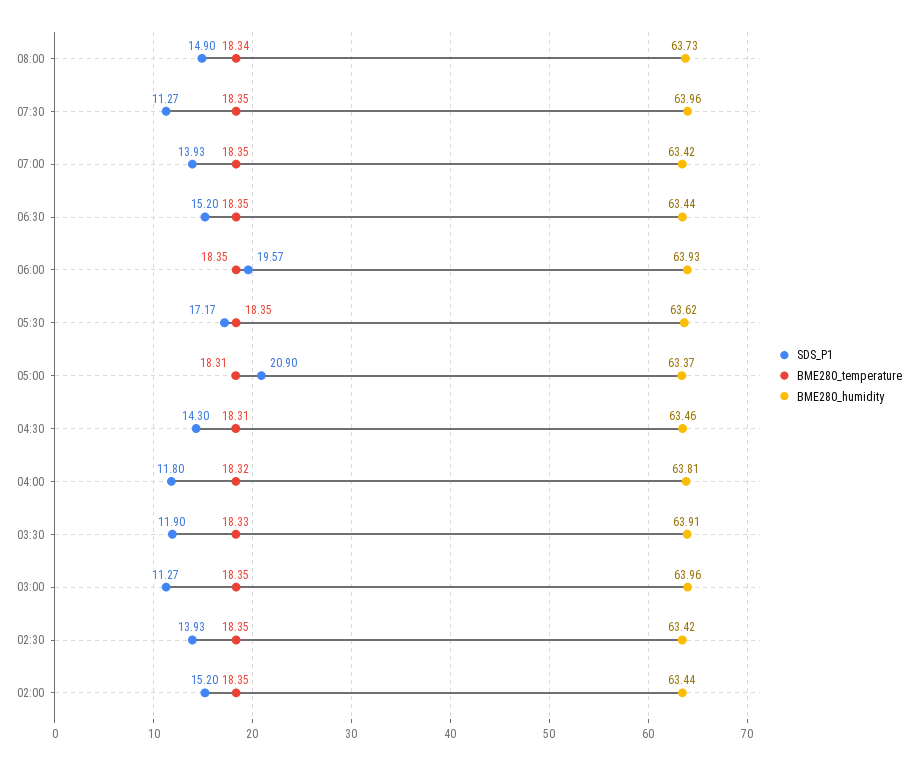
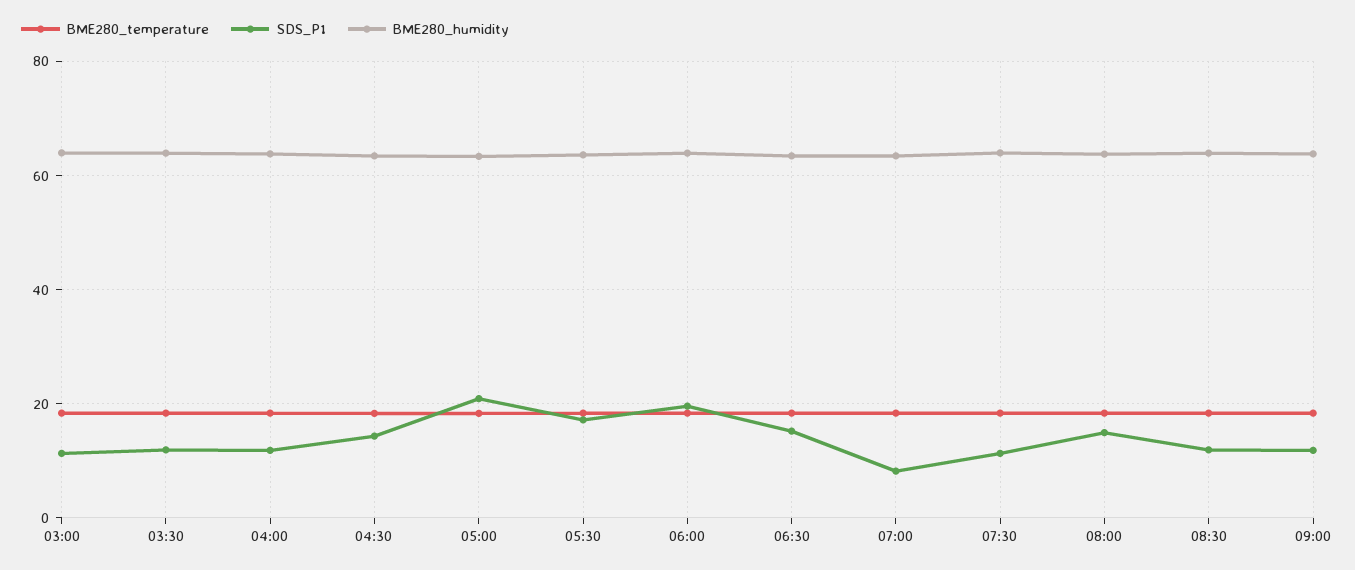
SDS_P1, 07:00: 13.93 -> 8
SDS_P1, 02:30: 13.93 -> none
BME280_temperature, 02:30: 18.35 -> none
BME280_humidity, 02:30: 63.42 -> none
SDS_P1, 02:00: 15.2 -> none
BME280_temperature, 02:00: 18.35 -> none
BME280_humidity, 02:00: 63.44 -> none
BME280_temperature, 08:30: none -> 18
SDS_P1, 08:30: none -> 12
BME280_humidity, 08:30: none -> 64
BME280_temperature, 09:00: none -> 18
SDS_P1, 09:00: none -> 12
BME280_humidity, 09:00: none -> 64

